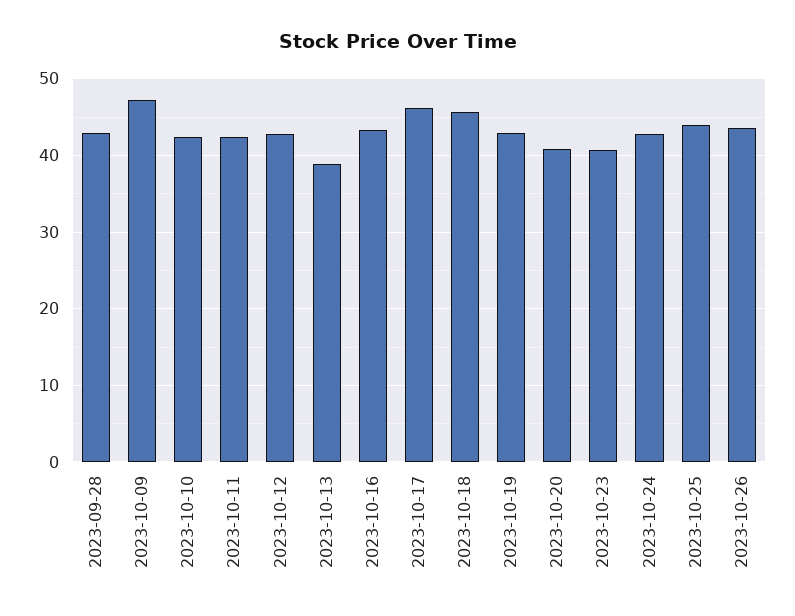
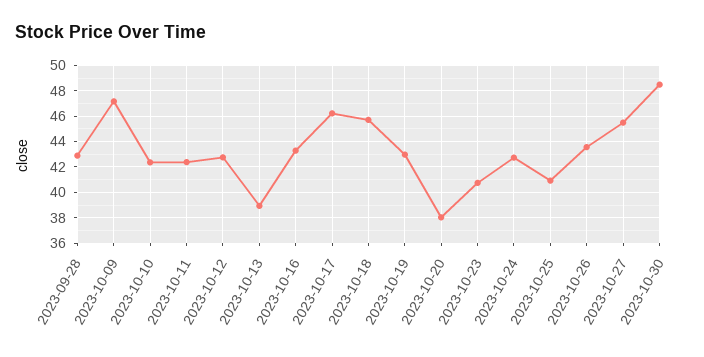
2023-10-20: 41 -> 38
2023-10-25: 44 -> 41
2023-10-27: none -> 45.5
2023-10-30: none -> 48.5

